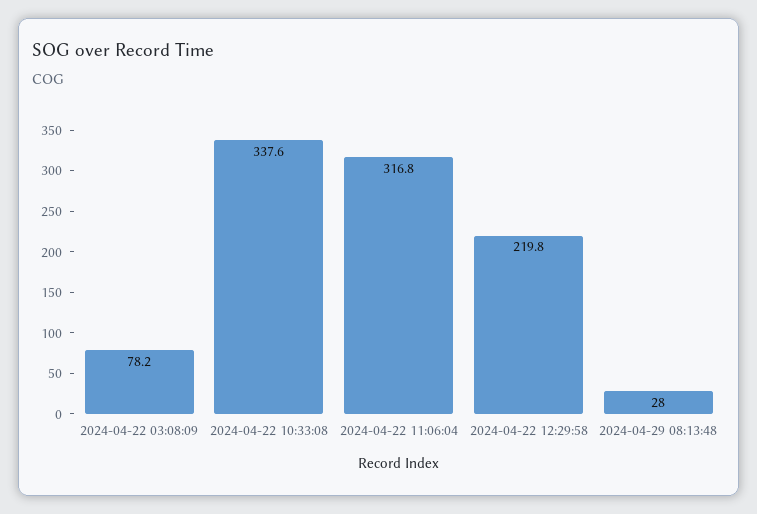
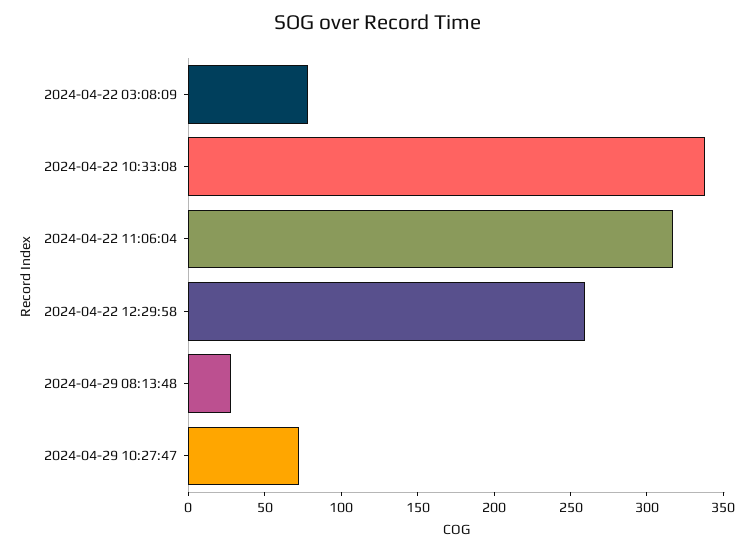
2024-04-22 12:29:58: 219.8 -> 260
2024-04-29 10:27:47: none -> 70

